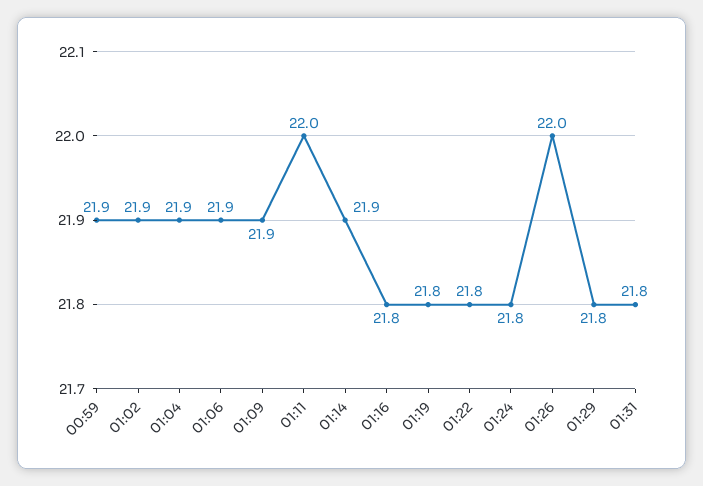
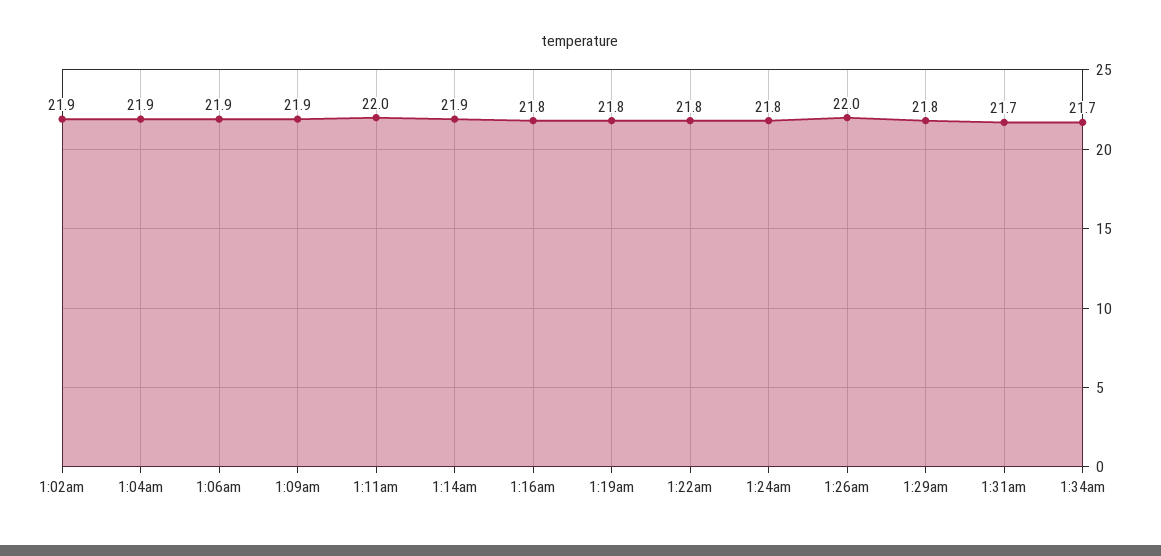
00:59: 21.9 -> none
01:31: 21.8 -> 21.7
1:34am: none -> 21.7

